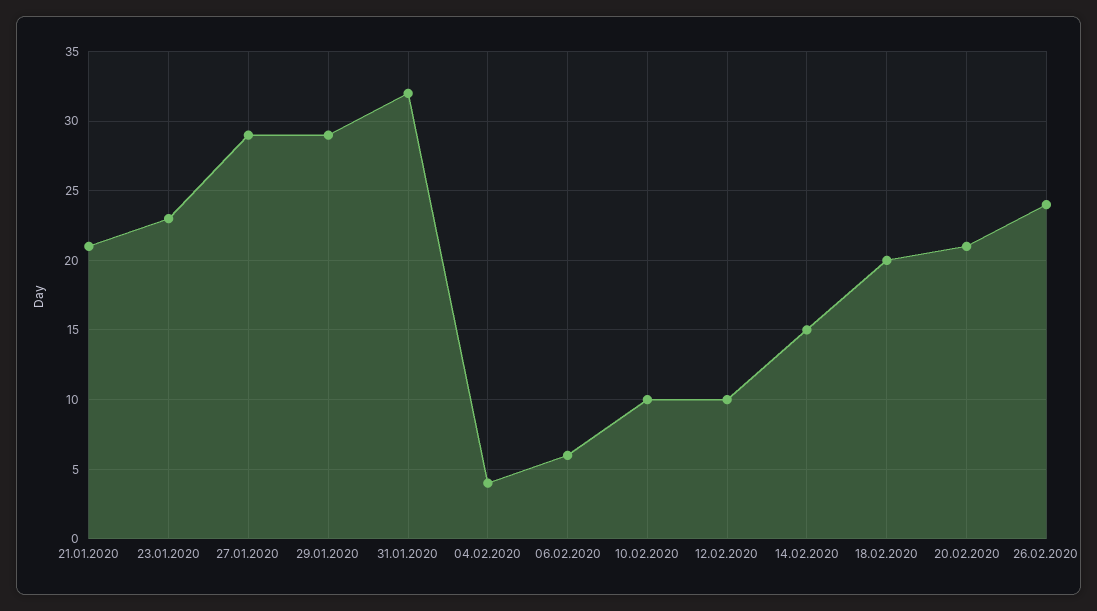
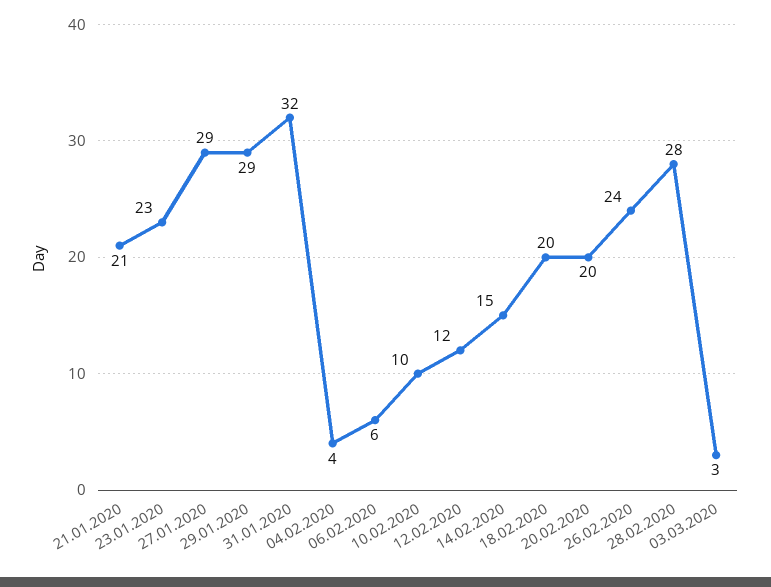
12.02.2020: 10 -> 12
20.02.2020: 21 -> 20
28.02.2020: none -> 28
03.03.2020: none -> 3

